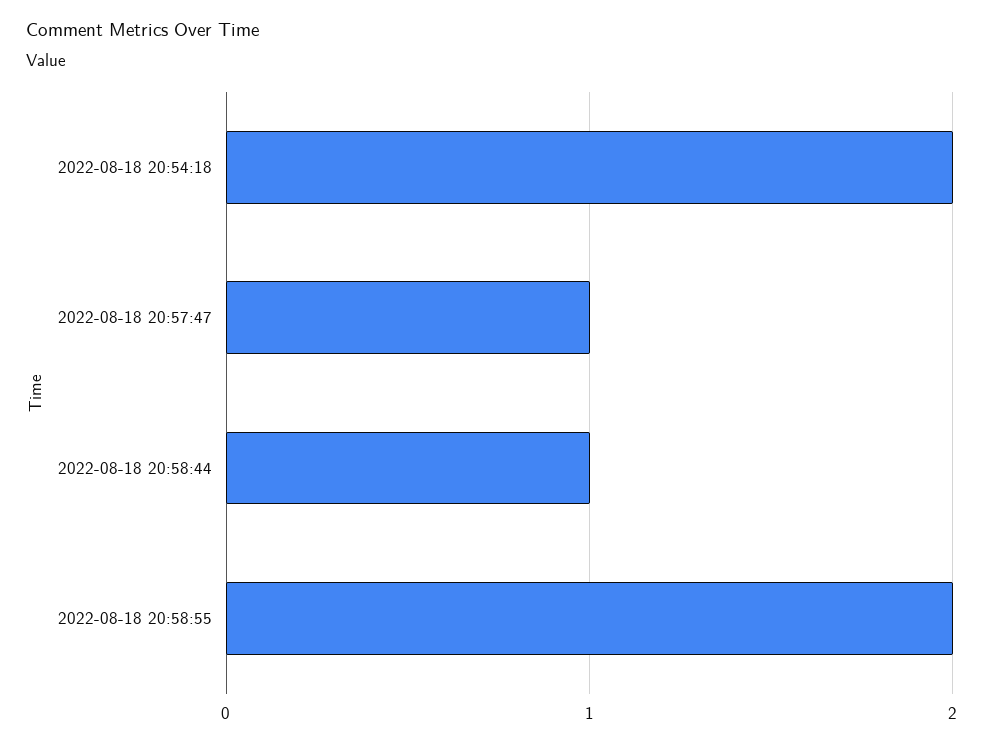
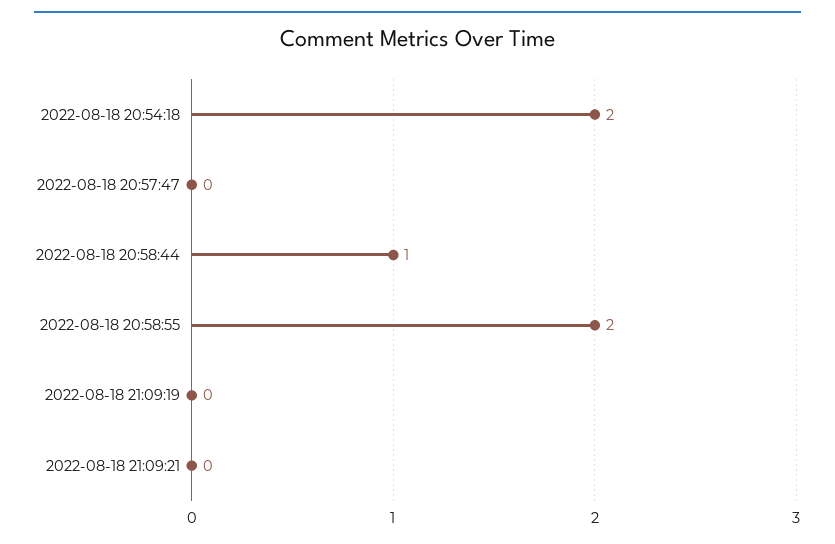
2022-08-18 20:57:47: 1 -> 0
2022-08-18 21:09:19: none -> 0
2022-08-18 21:09:21: none -> 0

